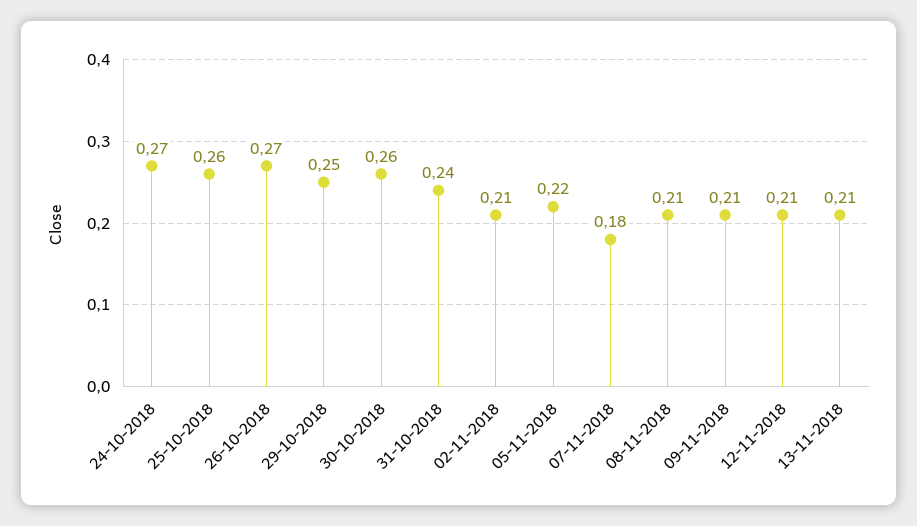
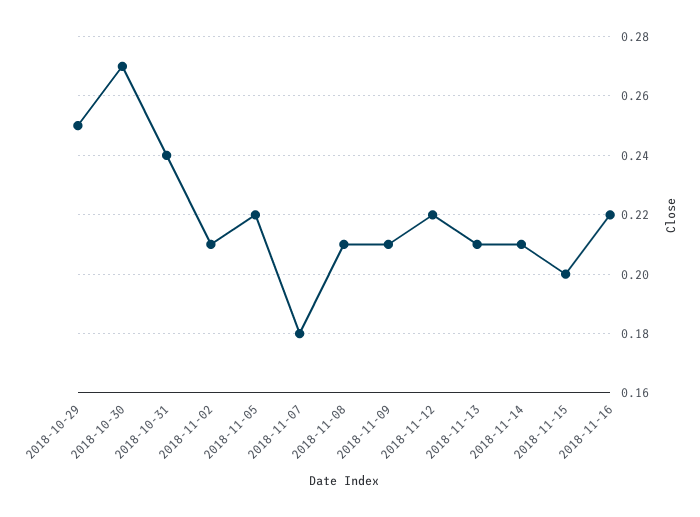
24-10-2018: 0.27 -> none
25-10-2018: 0.26 -> none
26-10-2018: 0.27 -> none
30-10-2018: 0.26 -> 0.27
12-11-2018: 0.21 -> 0.22
2018-11-14: none -> 0.21
2018-11-15: none -> 0.2
2018-11-16: none -> 0.22

